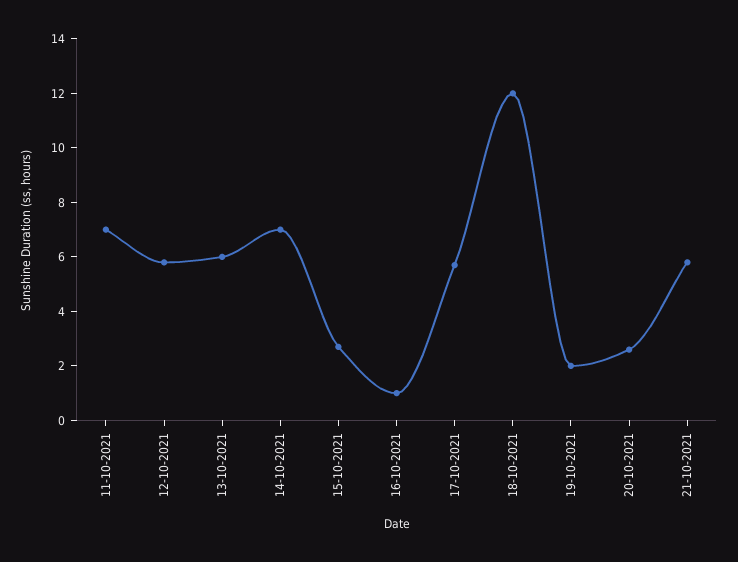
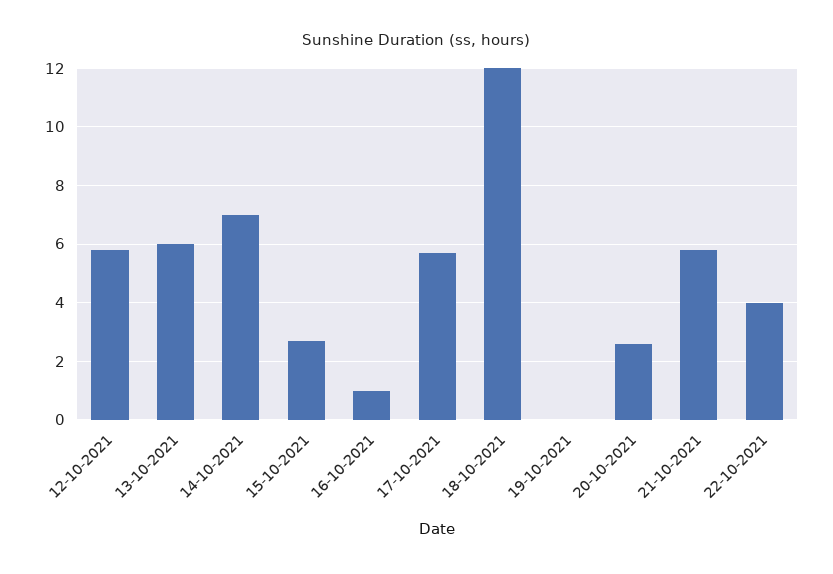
11-10-2021: 7 -> none
19-10-2021: 2 -> 0
22-10-2021: none -> 4

